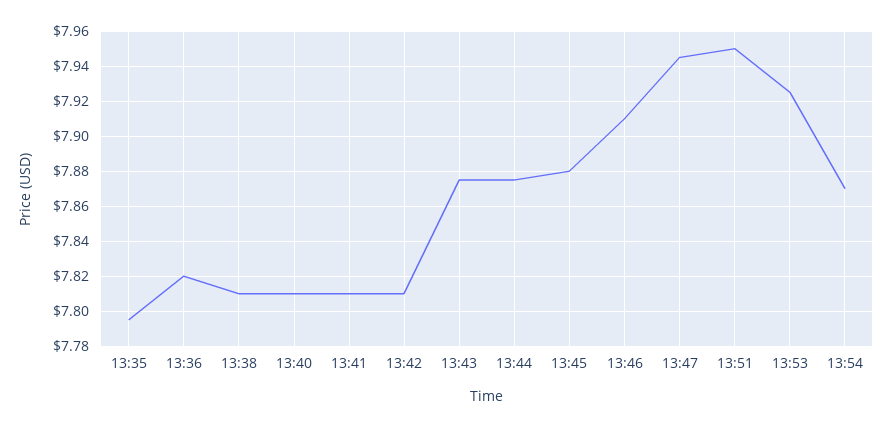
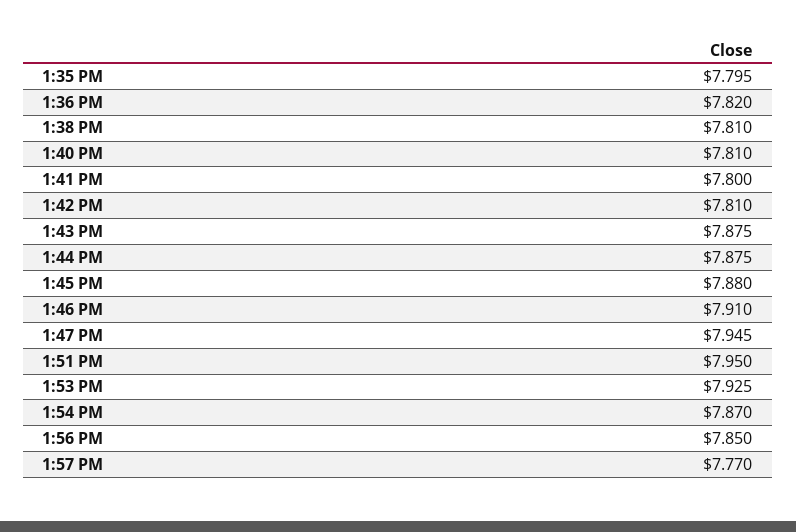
13:41: 7.81 -> 7.8
1:56 PM: none -> 7.85
1:57 PM: none -> 7.77

